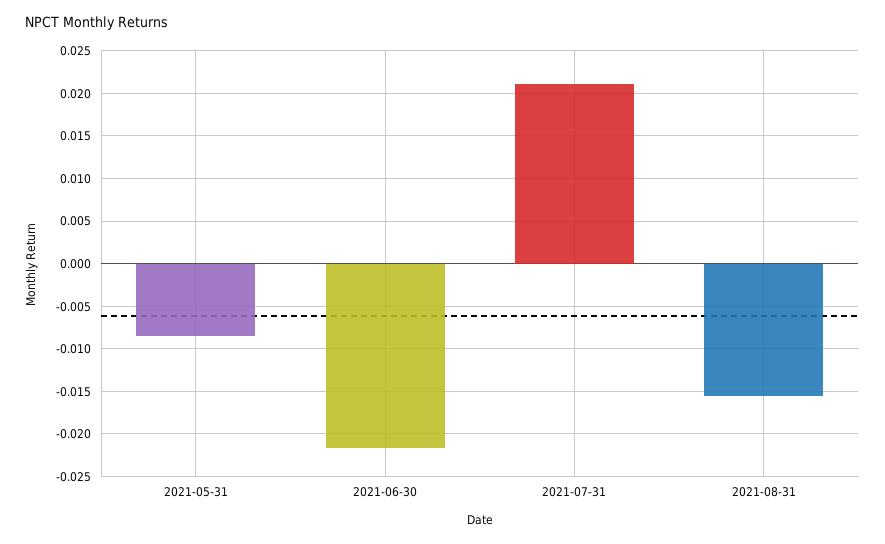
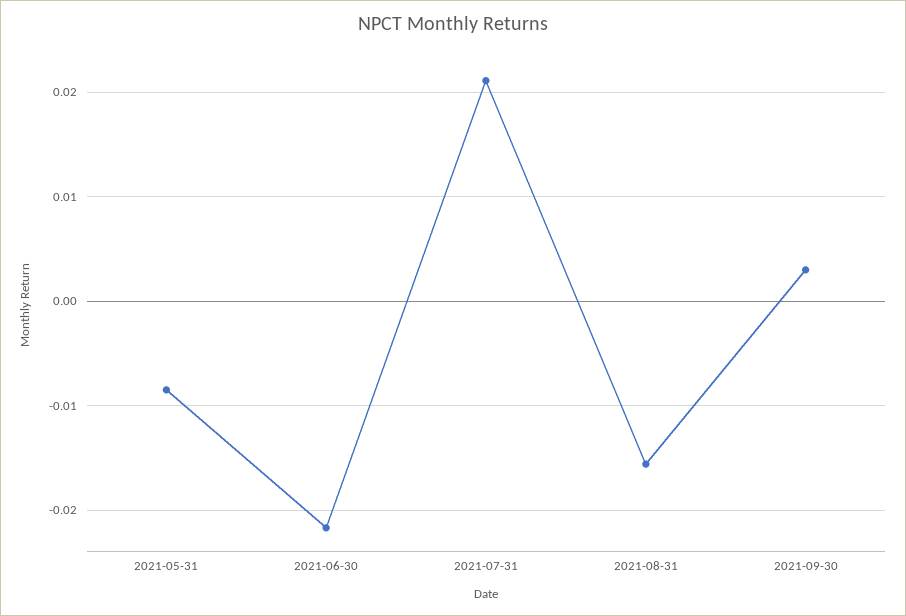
2021-09-30: none -> 0.003

